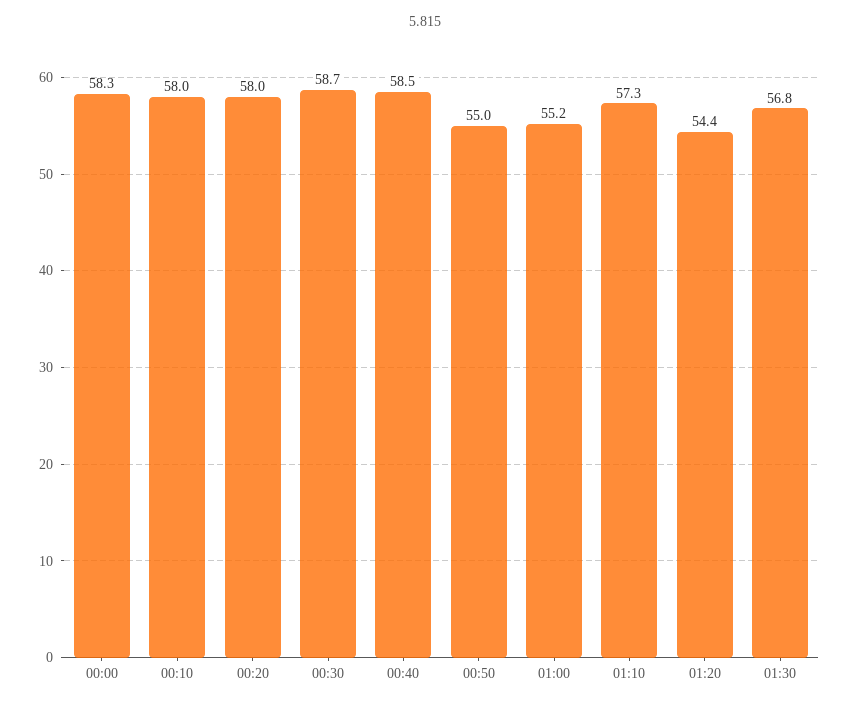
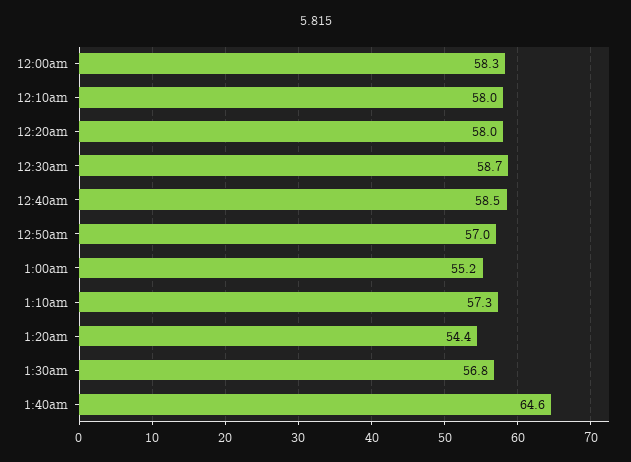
00:50: 55 -> 57
1:40am: none -> 64.6

